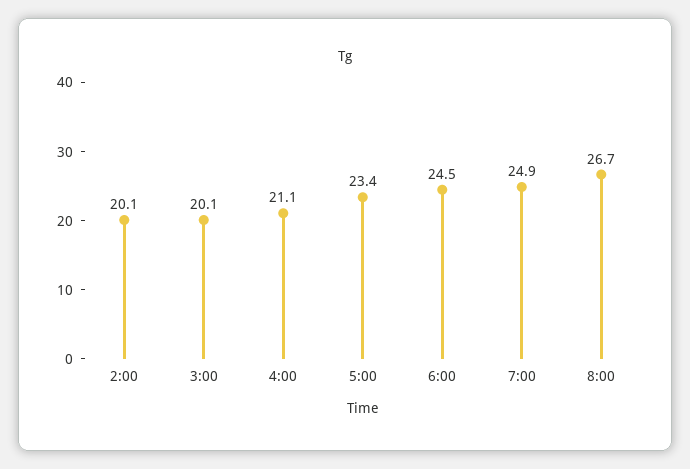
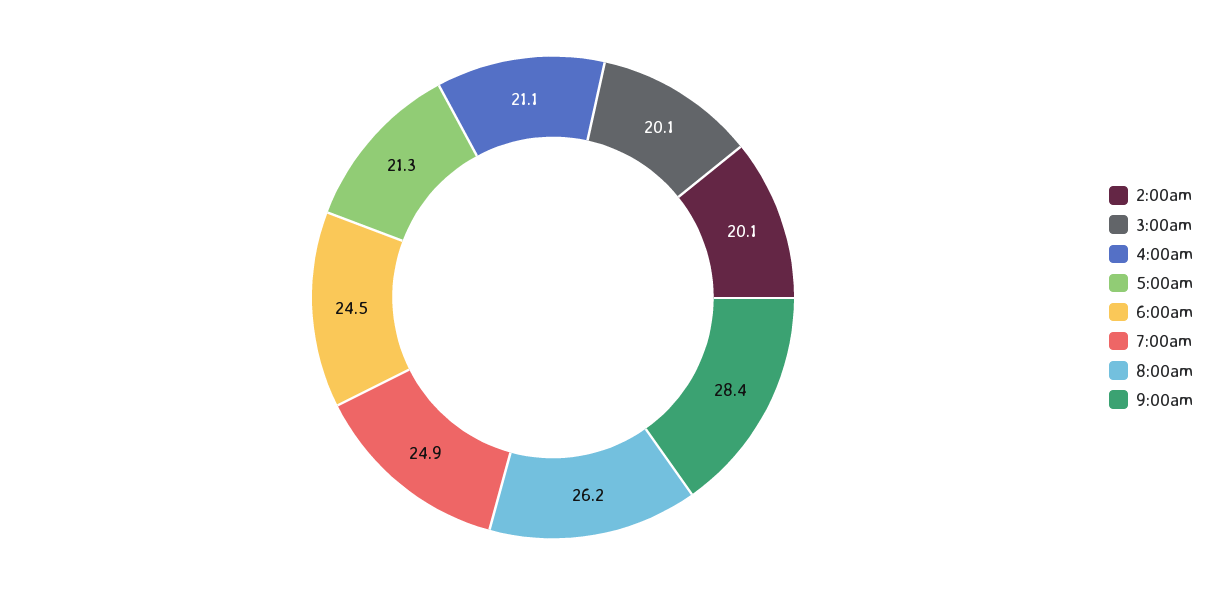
5:00: 23.4 -> 21.3
8:00: 26.7 -> 26.2
9:00am: none -> 28.4

